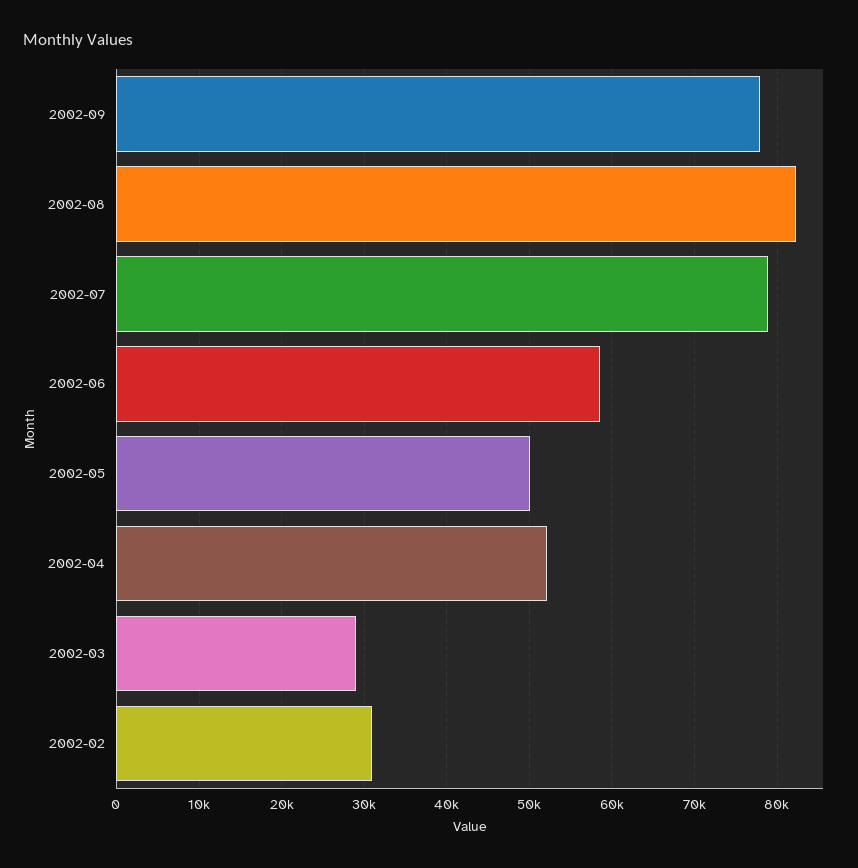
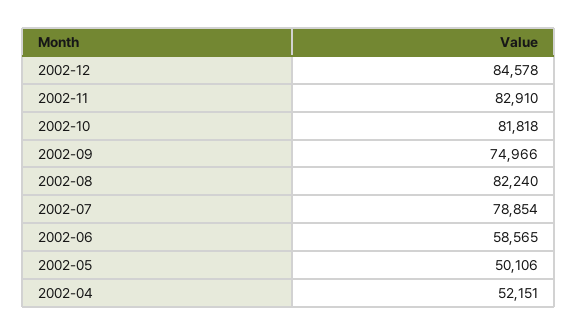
2002-09: 78000 -> 74966
2002-03: 29000 -> none
2002-02: 31000 -> none
2002-12: none -> 84578
2002-11: none -> 82910
2002-10: none -> 81818

